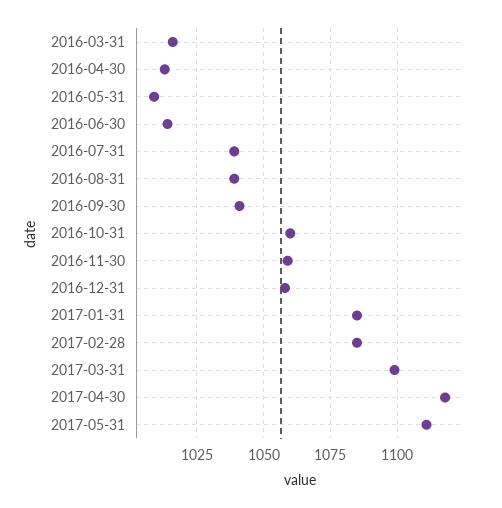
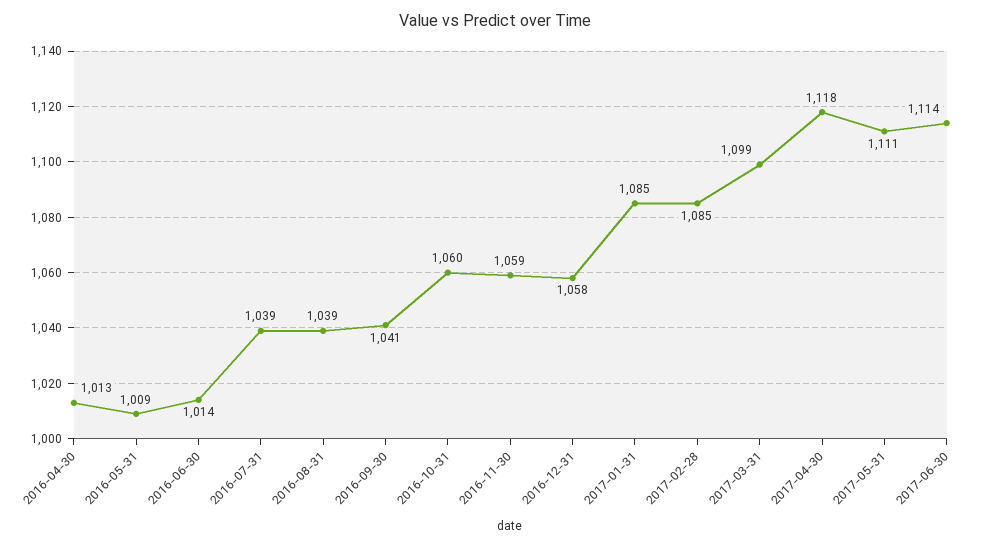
2016-03-31: 1015 -> none
2017-06-30: none -> 1114

